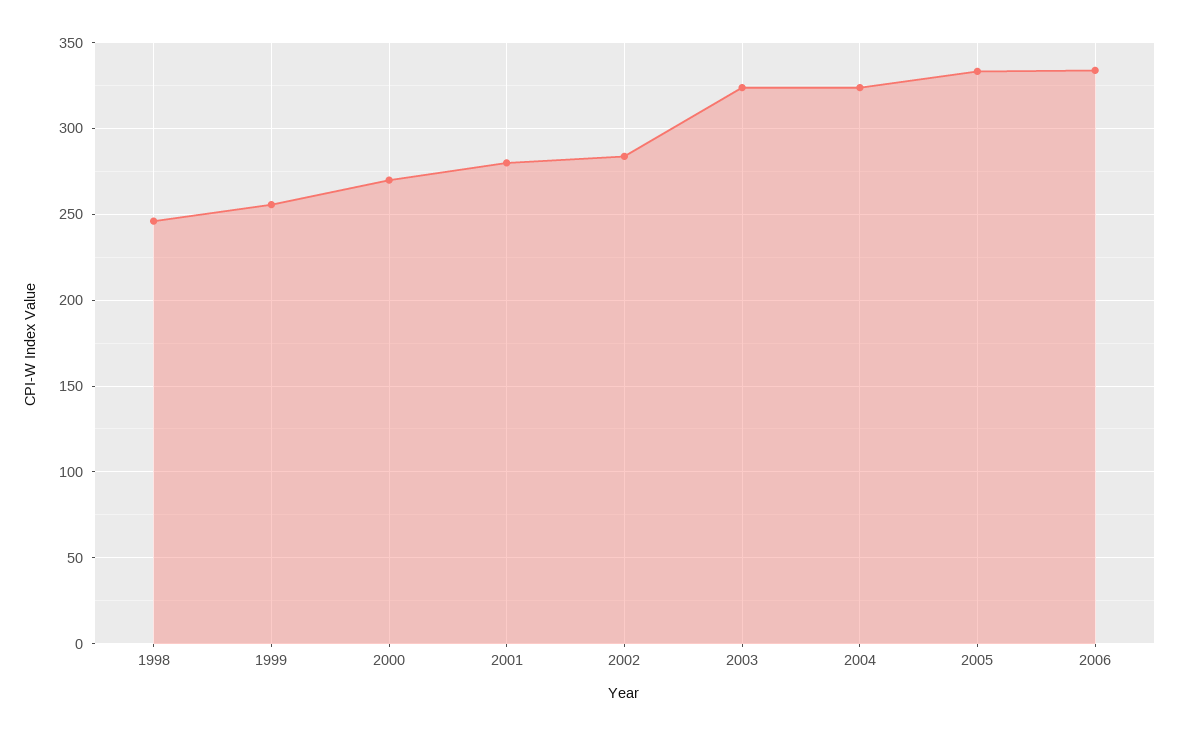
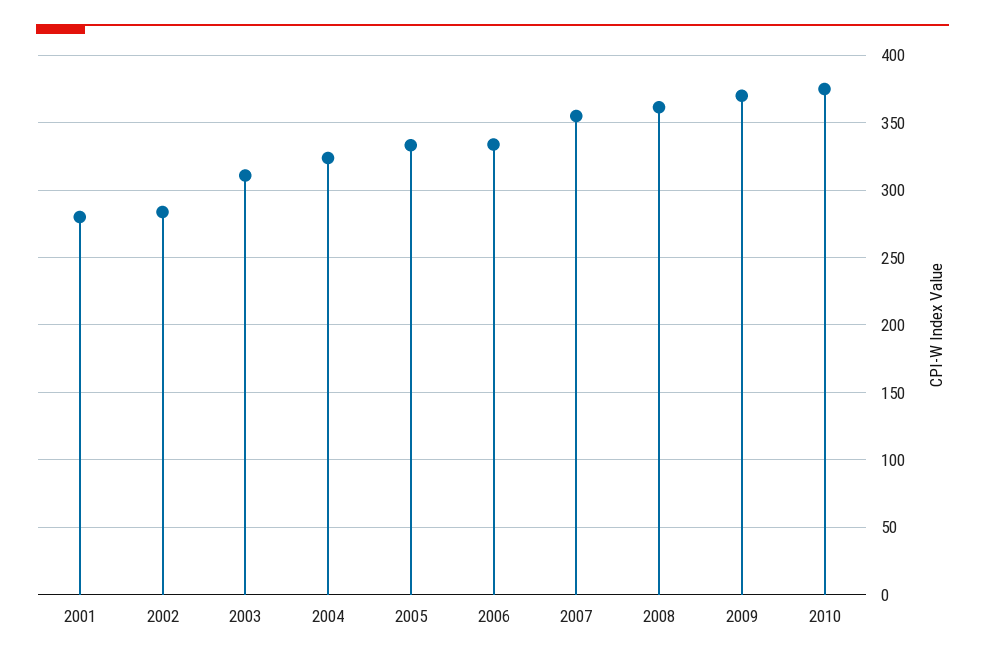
1998: 245 -> none
1999: 255 -> none
2000: 270 -> none
2003: 325 -> 310
2007: none -> 355
2008: none -> 360
2009: none -> 370
2010: none -> 375

